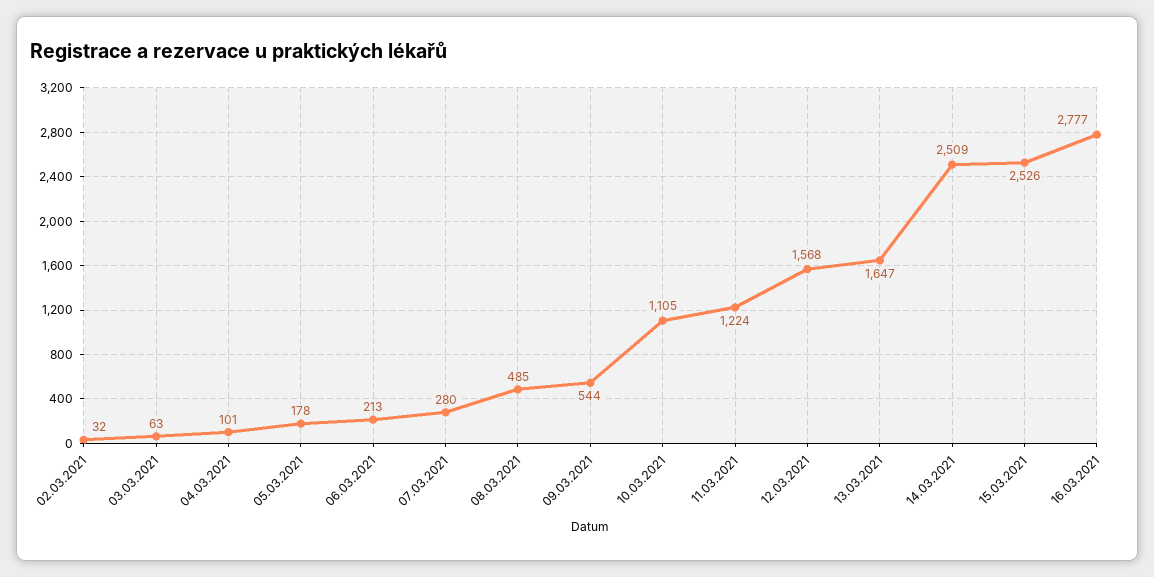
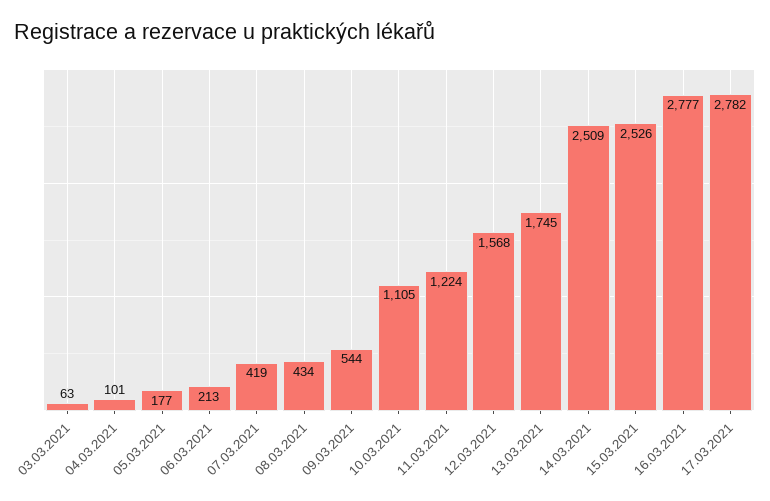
02.03.2021: 32 -> none
05.03.2021: 178 -> 177
07.03.2021: 280 -> 419
08.03.2021: 485 -> 434
13.03.2021: 1647 -> 1745
17.03.2021: none -> 2782

